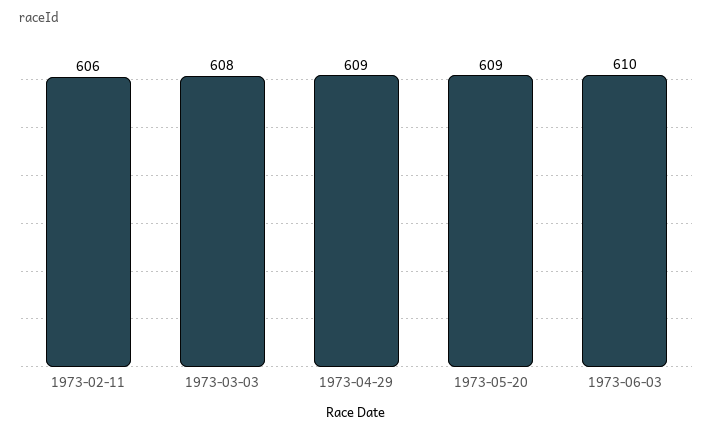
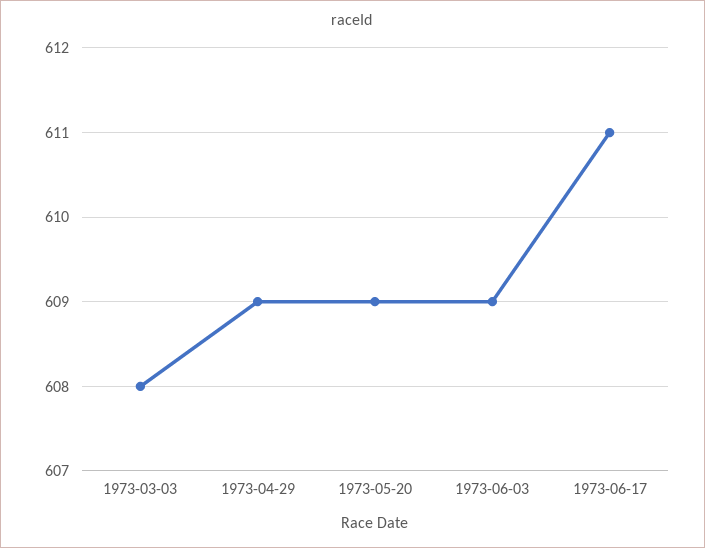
1973-02-11: 606 -> none
1973-06-03: 610 -> 609
1973-06-17: none -> 611

